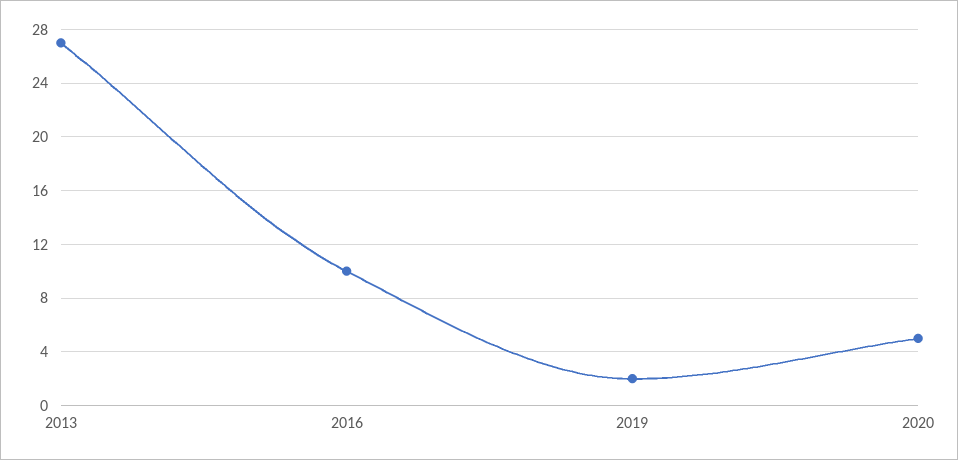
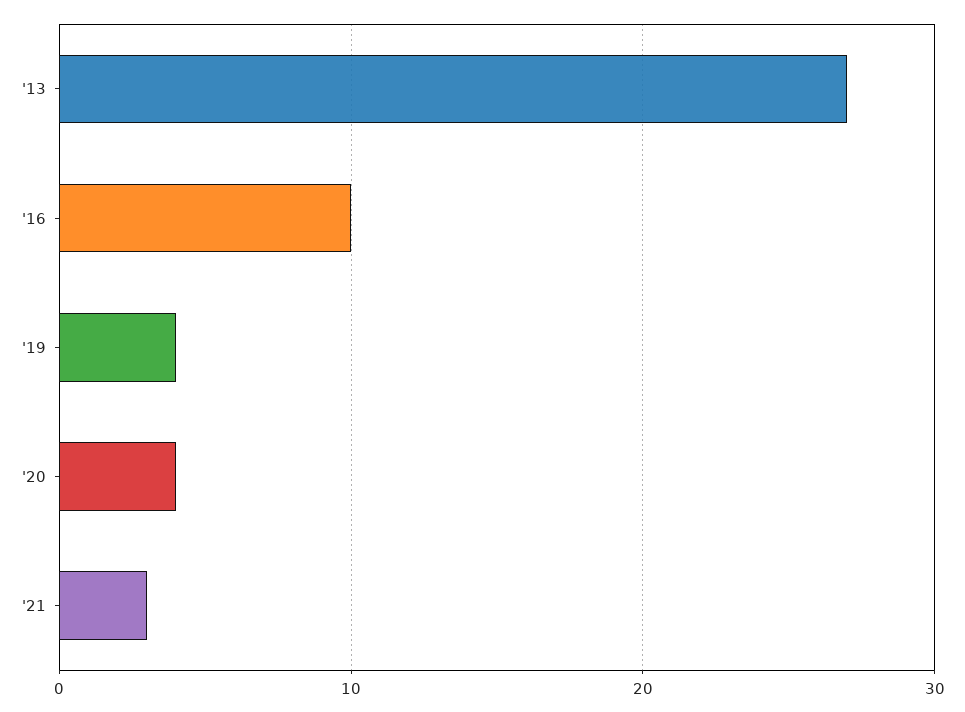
2019: 2 -> 4
2020: 5 -> 4
'21: none -> 3

